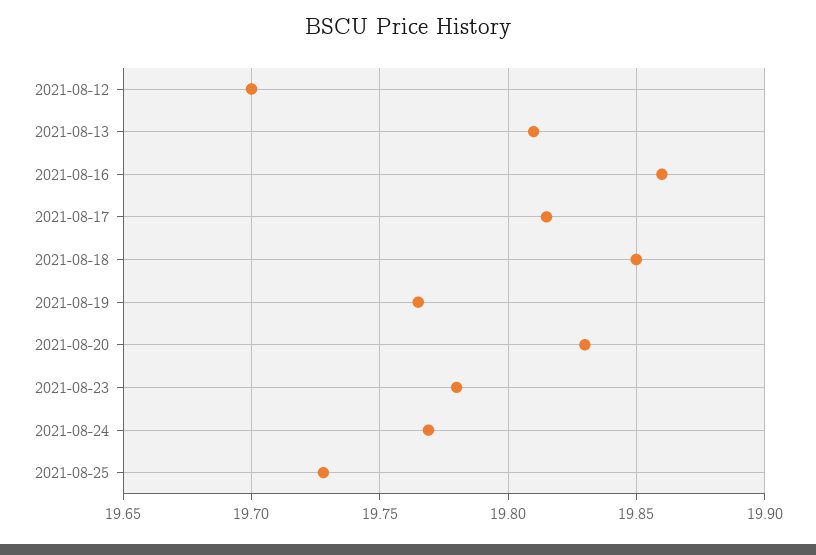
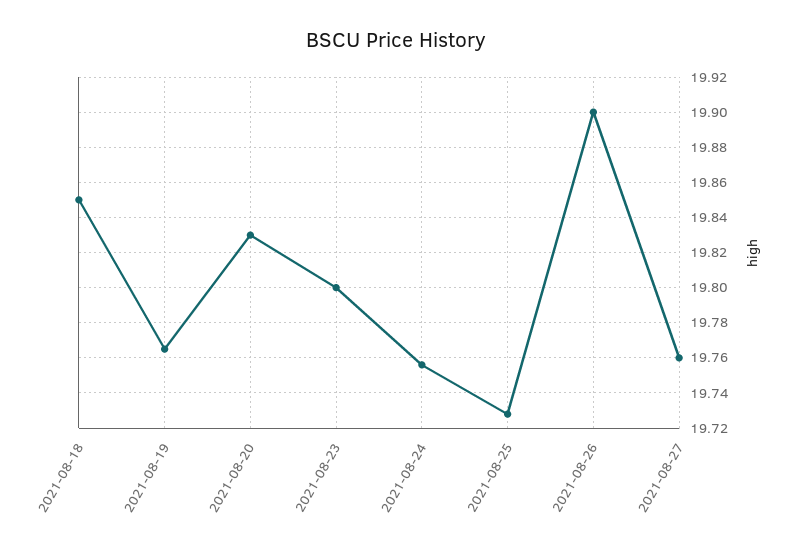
2021-08-12: 19.7 -> none
2021-08-13: 19.81 -> none
2021-08-16: 19.86 -> none
2021-08-17: 19.815 -> none
2021-08-23: 19.78 -> 19.8
2021-08-24: 19.77 -> 19.755
2021-08-26: none -> 19.9
2021-08-27: none -> 19.76

